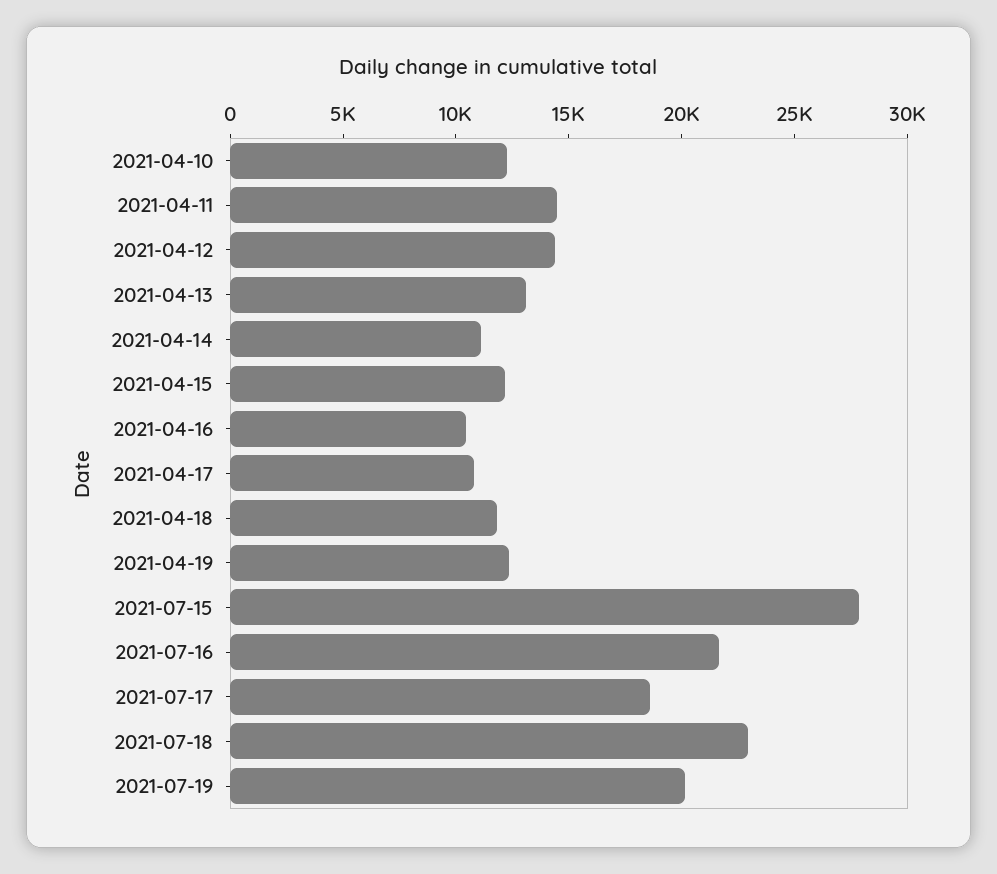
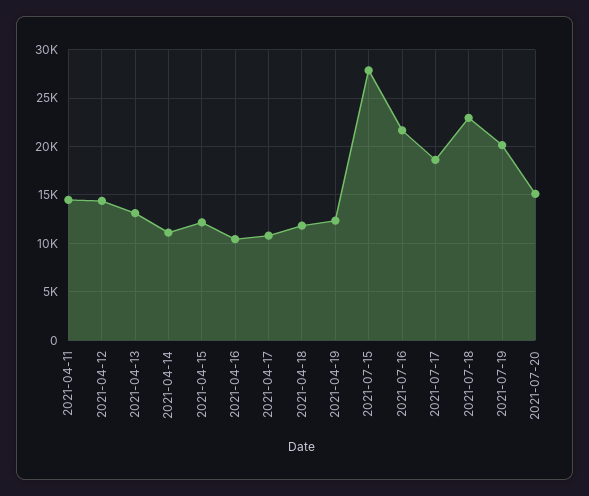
2021-04-10: 12000 -> none
2021-07-20: none -> 15000

